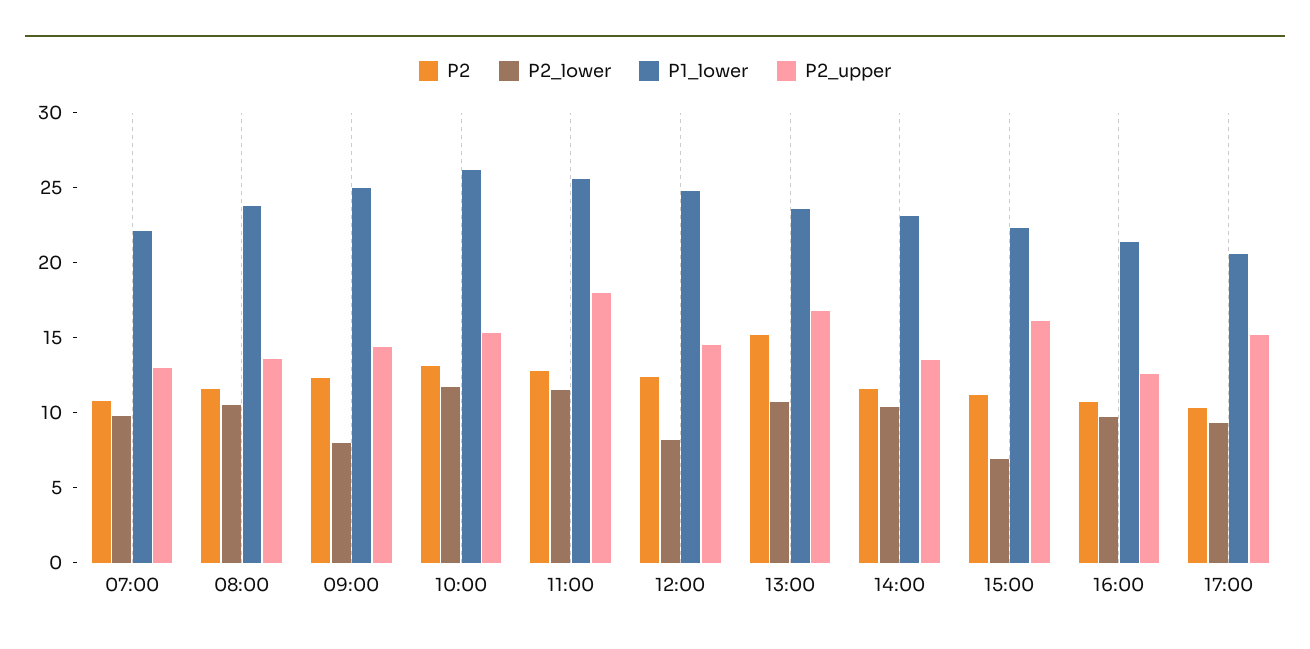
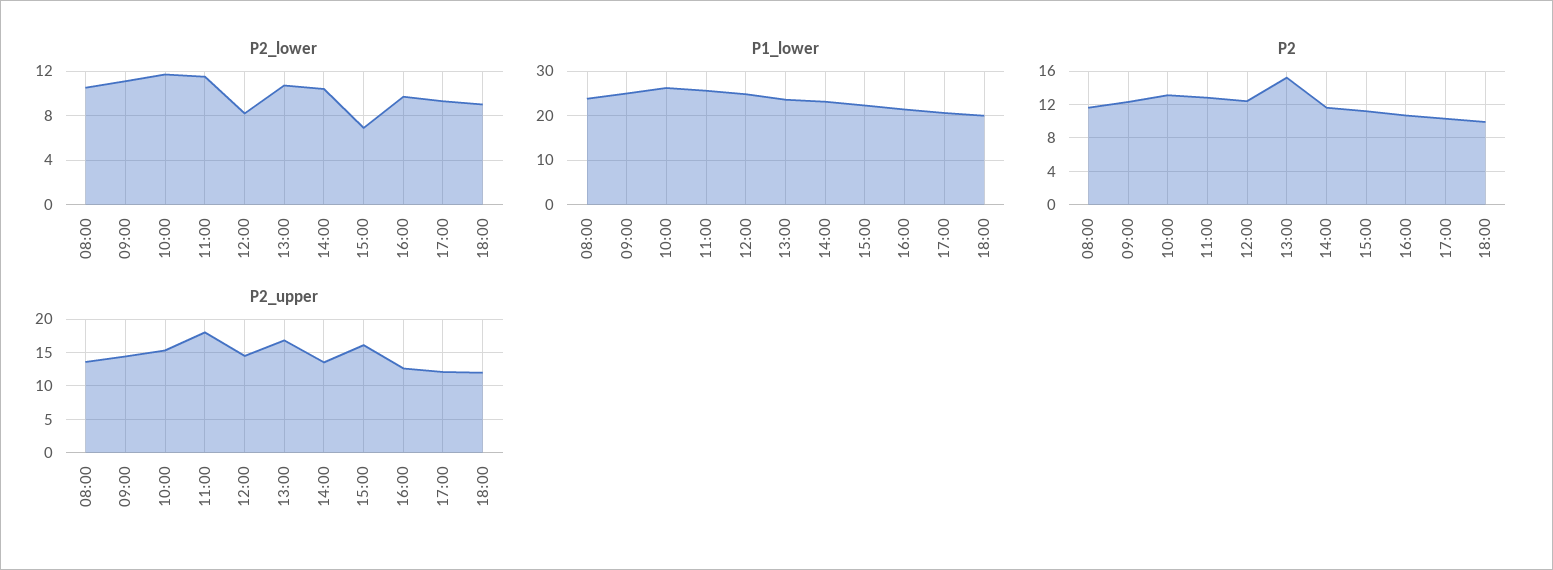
P2, 07:00: 11 -> none
P2_lower, 07:00: 10 -> none
P1_lower, 07:00: 22 -> none
P2_upper, 07:00: 13 -> none
P2_lower, 09:00: 8 -> 11
P2_upper, 17:00: 15 -> 12
P2_lower, 18:00: none -> 9
P1_lower, 18:00: none -> 20
P2, 18:00: none -> 10
P2_upper, 18:00: none -> 12

